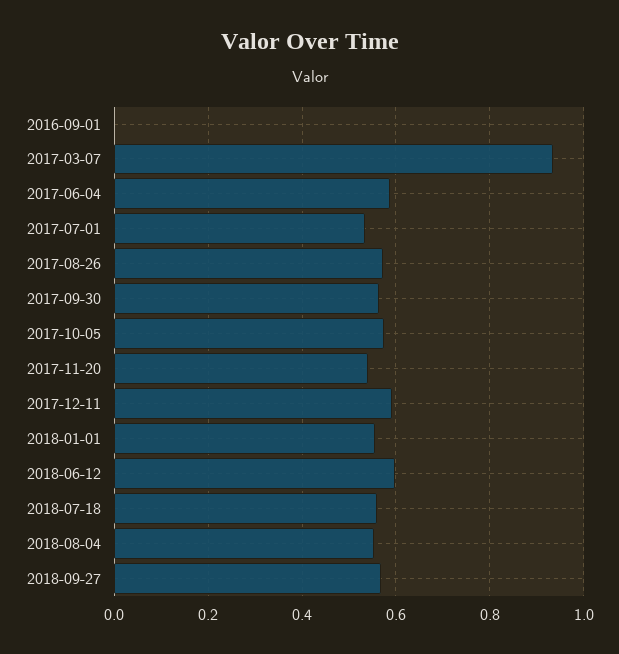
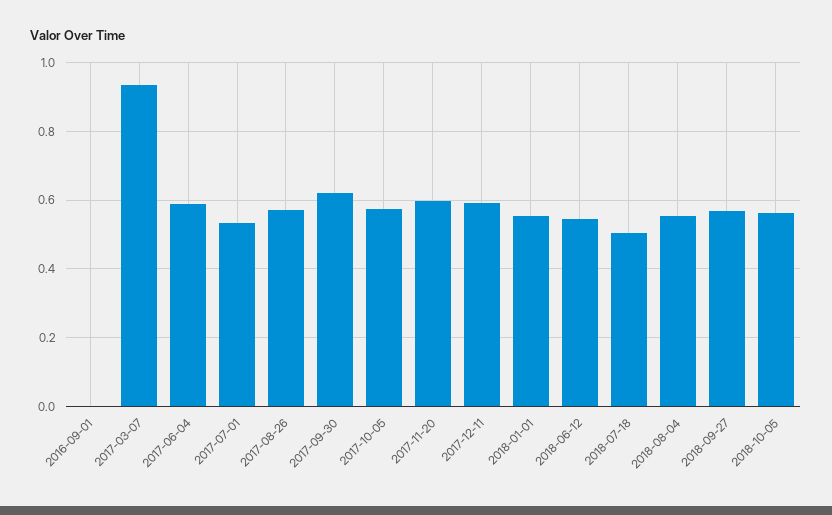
2017-09-30: 0.56 -> 0.62
2017-11-20: 0.54 -> 0.6
2018-06-12: 0.6 -> 0.54
2018-07-18: 0.56 -> 0.5
2018-10-05: none -> 0.56

